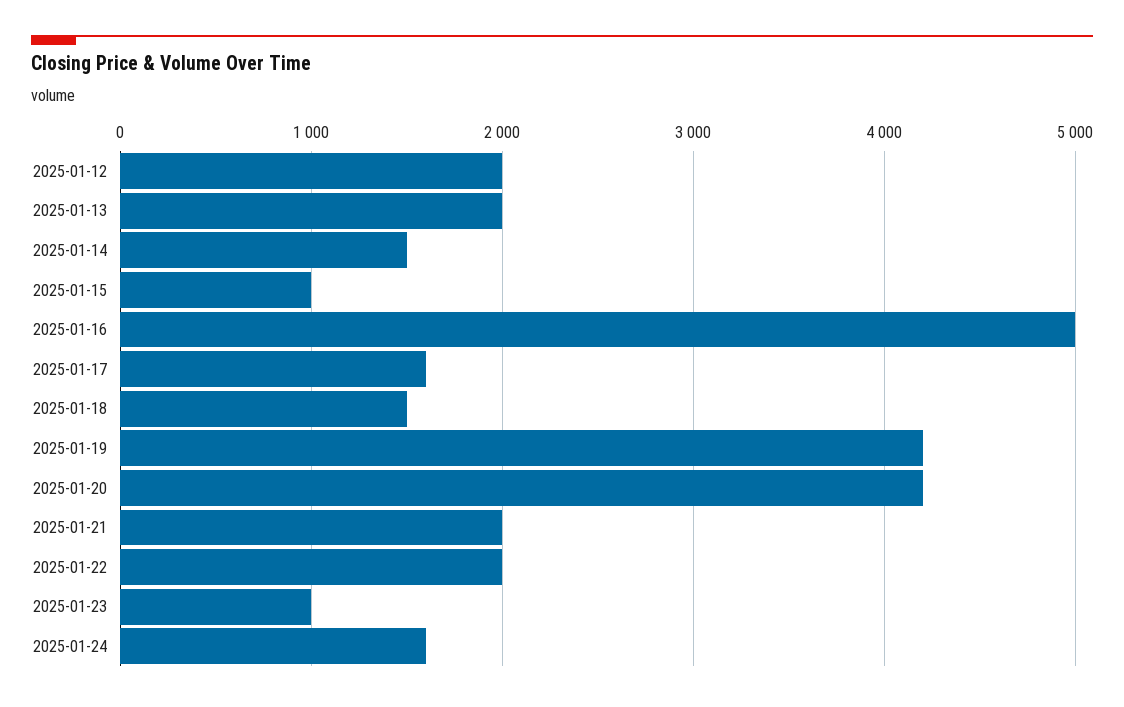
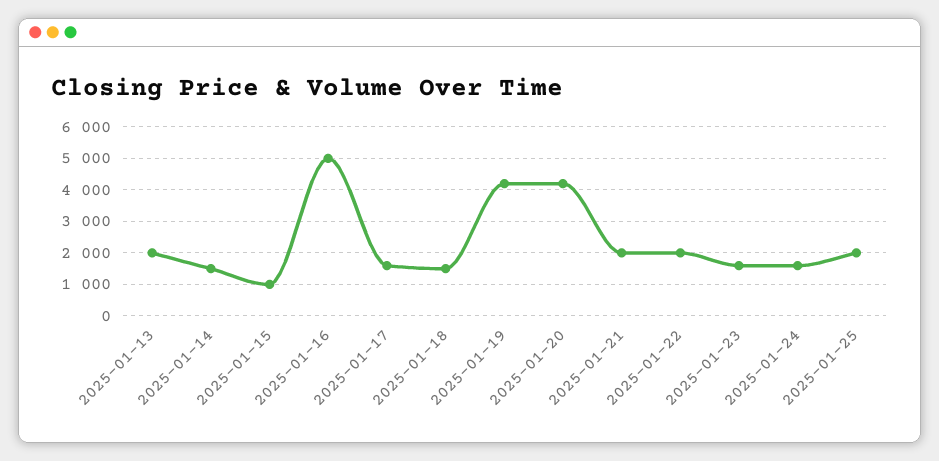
2025-01-12: 2000 -> none
2025-01-23: 1000 -> 1600
2025-01-25: none -> 2000

